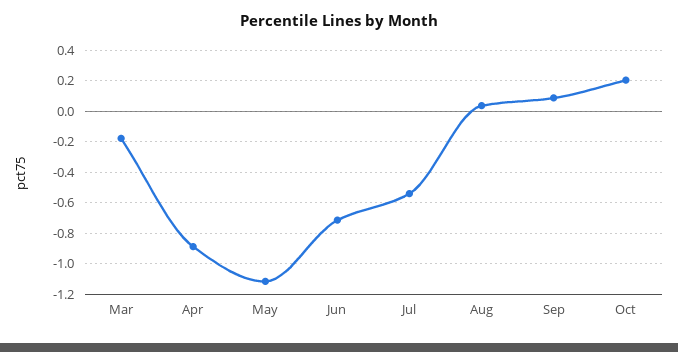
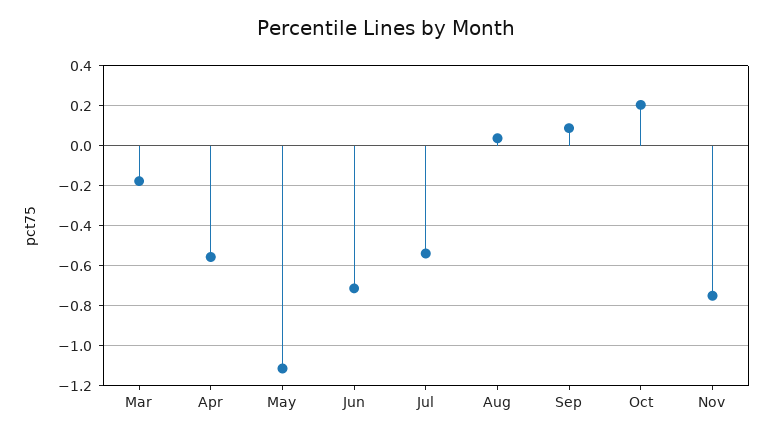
Apr: -0.9 -> -0.55
Nov: none -> -0.75

